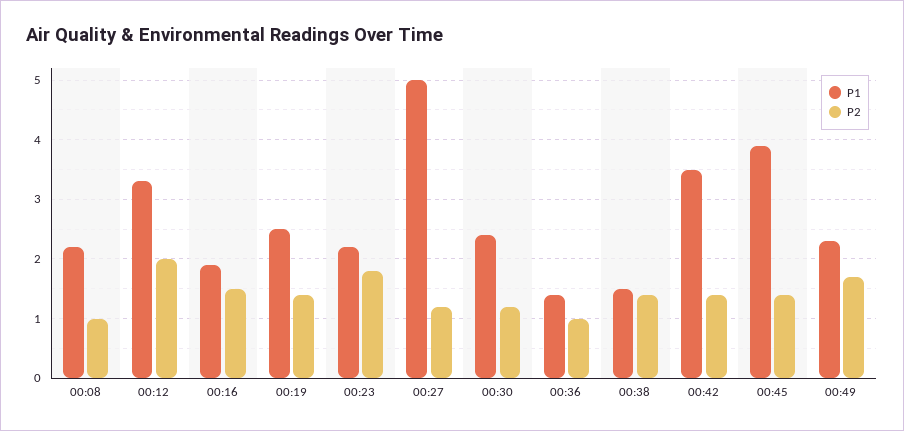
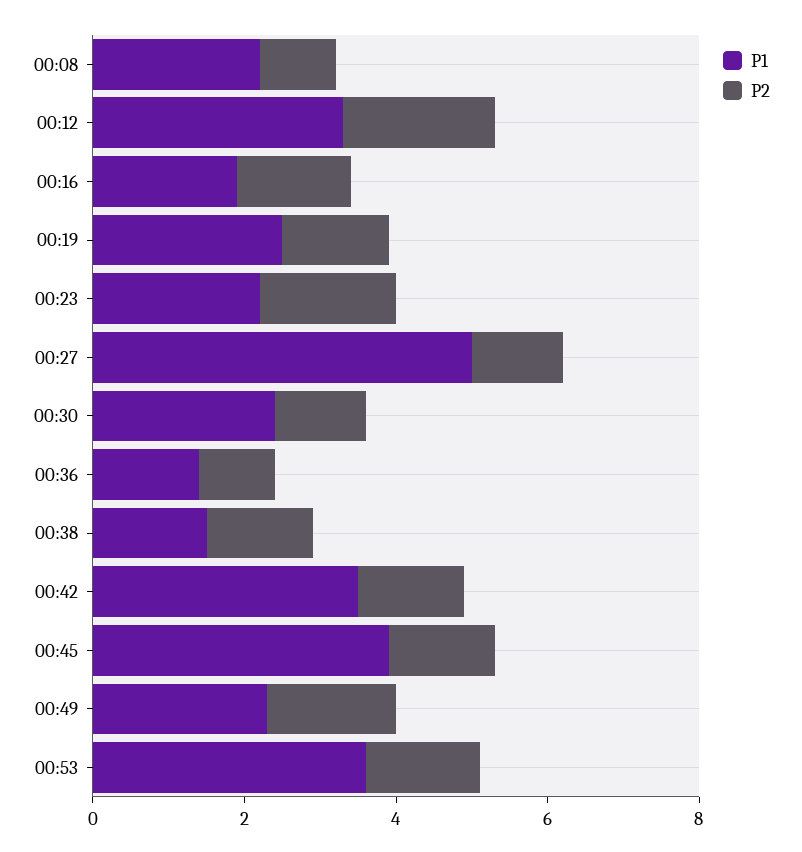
P1, 00:53: none -> 3.5
P2, 00:53: none -> 1.5

